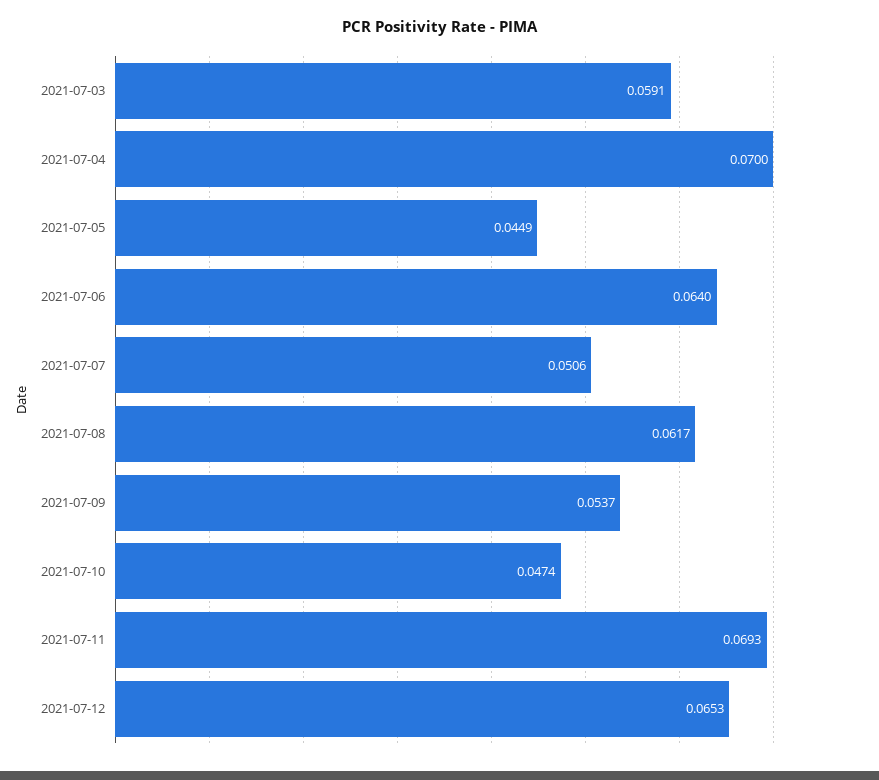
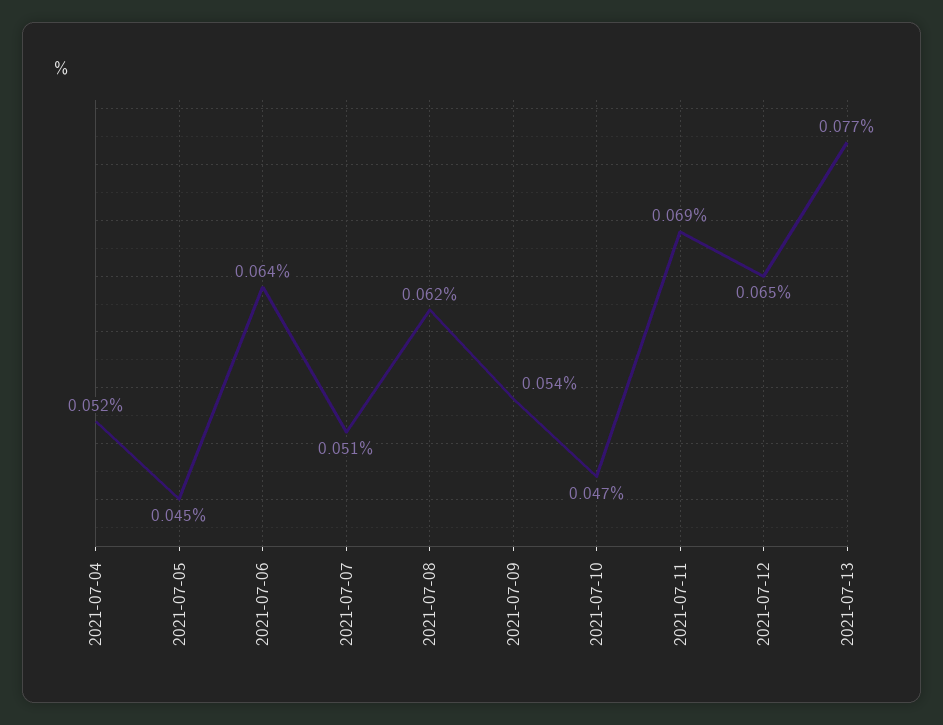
2021-07-03: 0.0591 -> none
2021-07-04: 0.07 -> 0.052
2021-07-13: none -> 0.077

